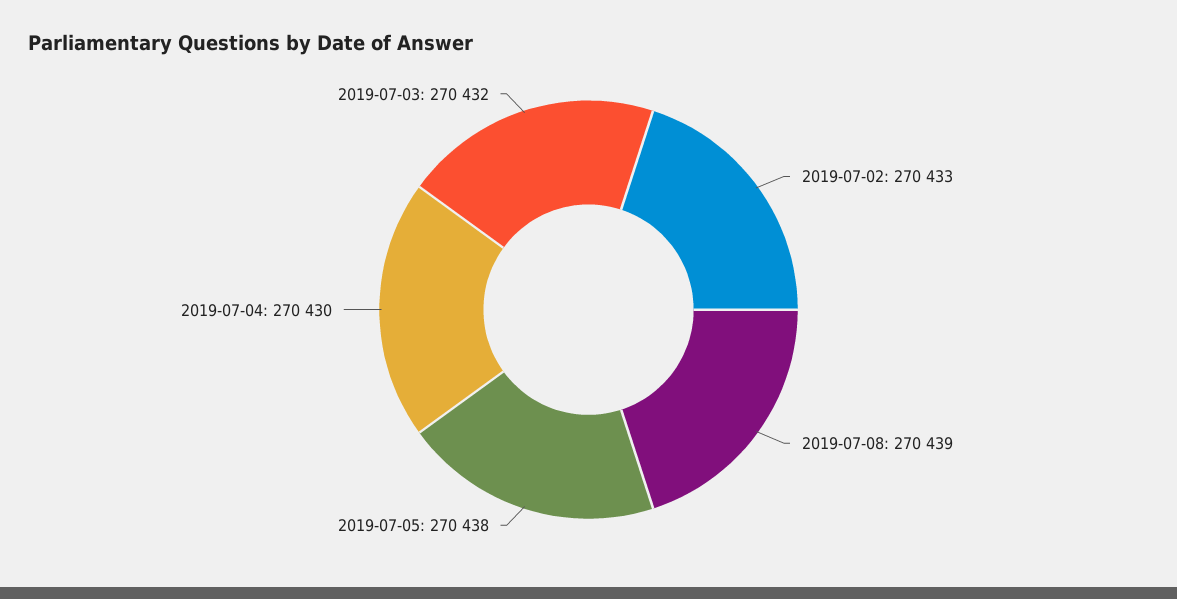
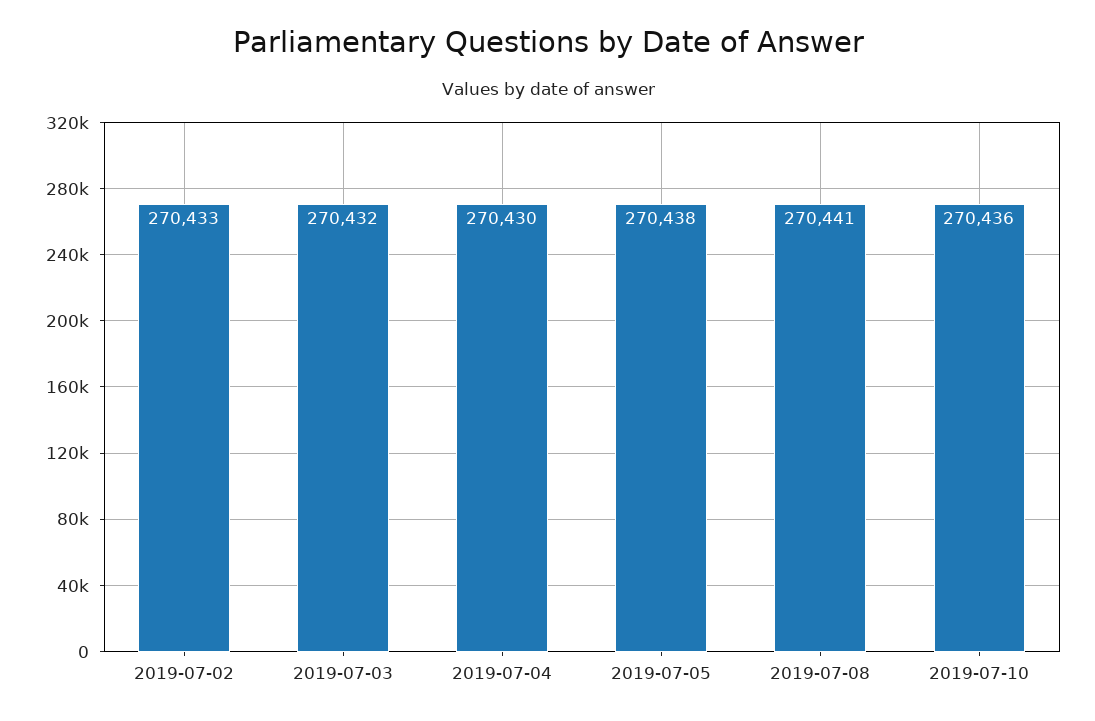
2019-07-08: 270439 -> 270441
2019-07-10: none -> 270436

